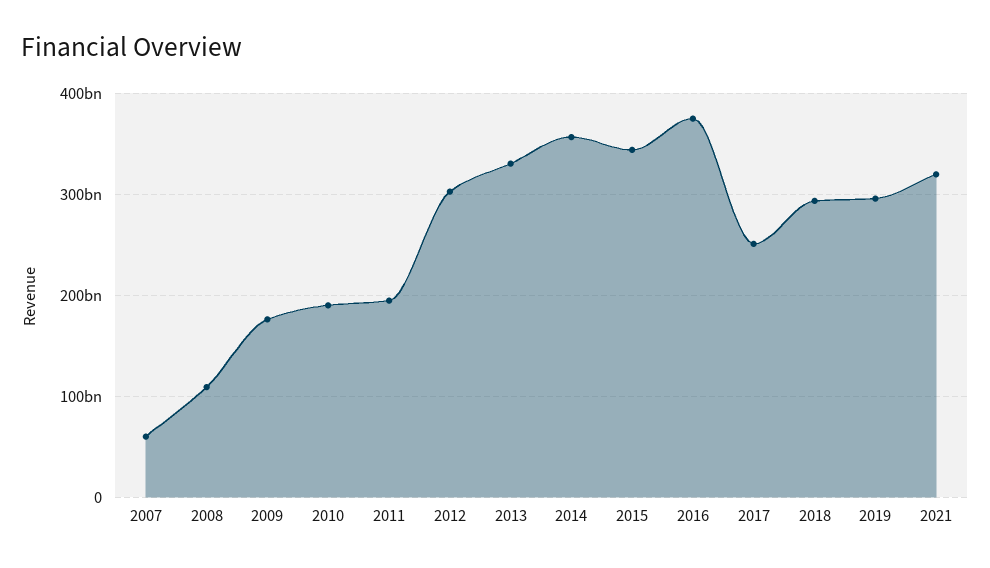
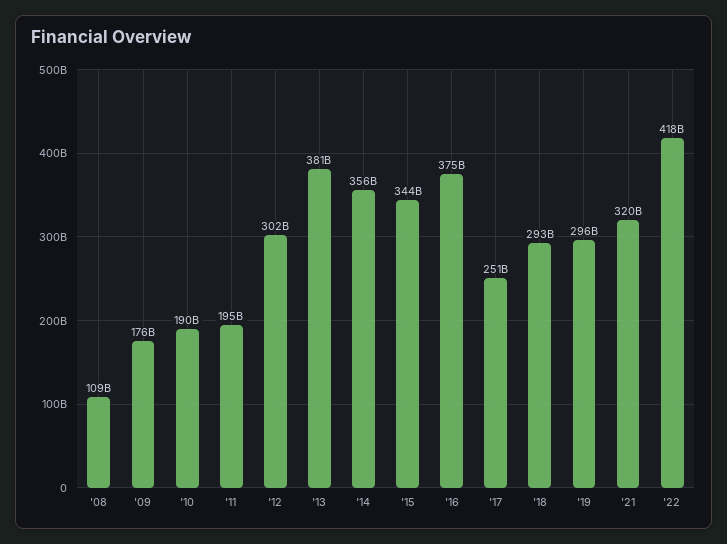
2007: 60000000000 -> none
2013: 330000000000 -> 381000000000
'22: none -> 418000000000

